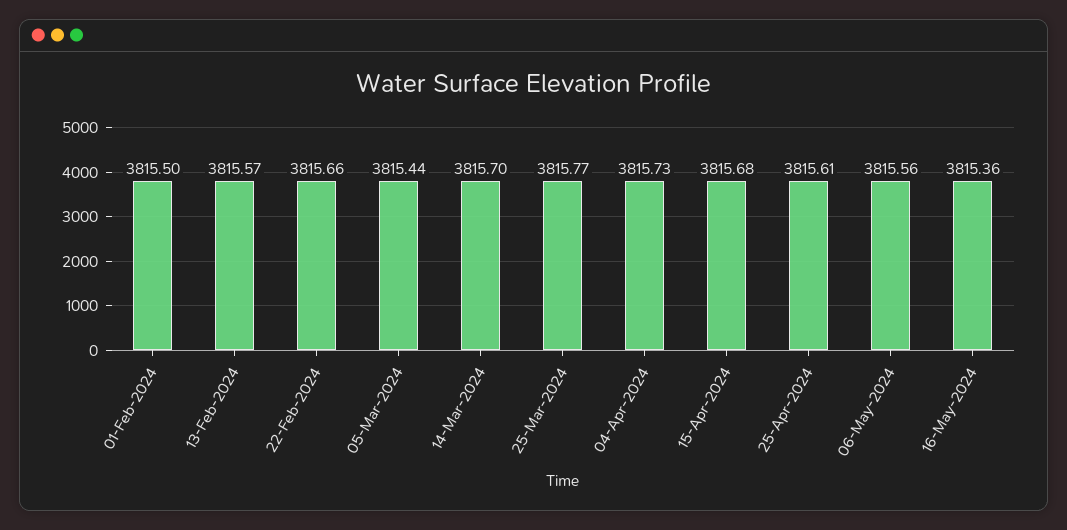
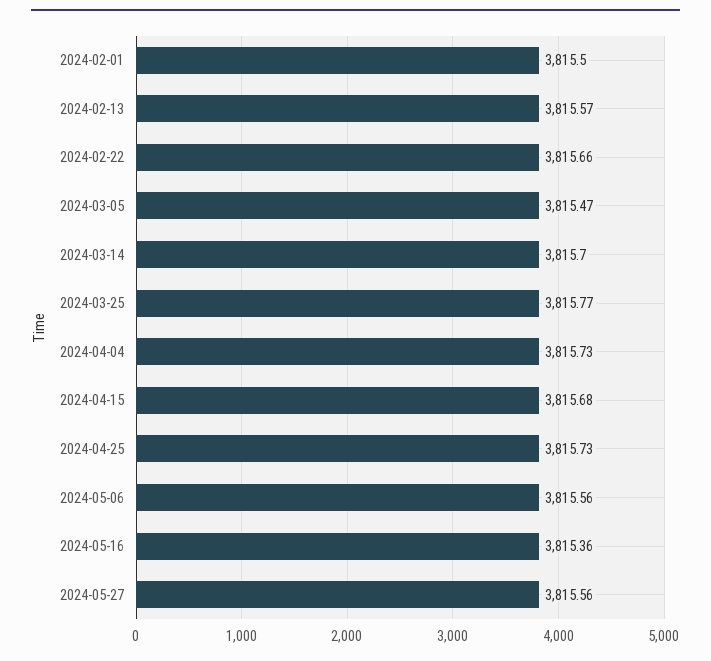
05-Mar-2024: 3815.44 -> 3815.47
25-Apr-2024: 3815.61 -> 3815.73
2024-05-27: none -> 3815.56

